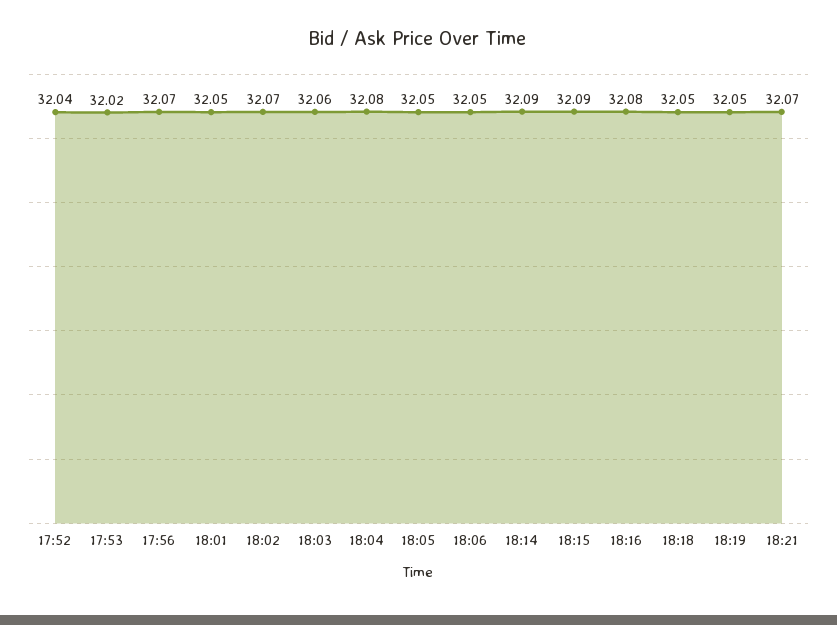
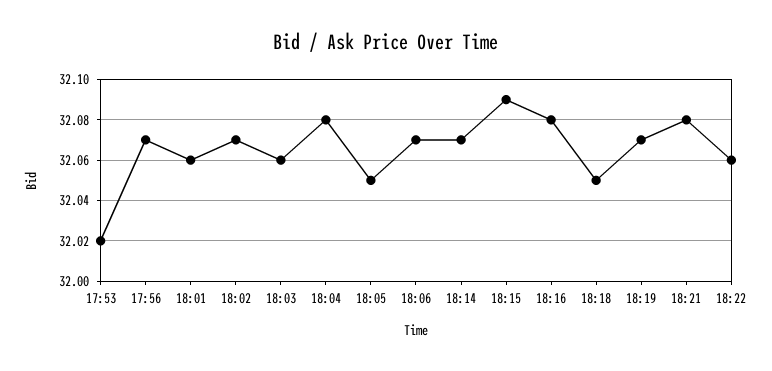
17:52: 32.04 -> none
18:01: 32.05 -> 32.06
18:06: 32.05 -> 32.07
18:14: 32.09 -> 32.07
18:19: 32.05 -> 32.07
18:21: 32.07 -> 32.08
18:22: none -> 32.06

